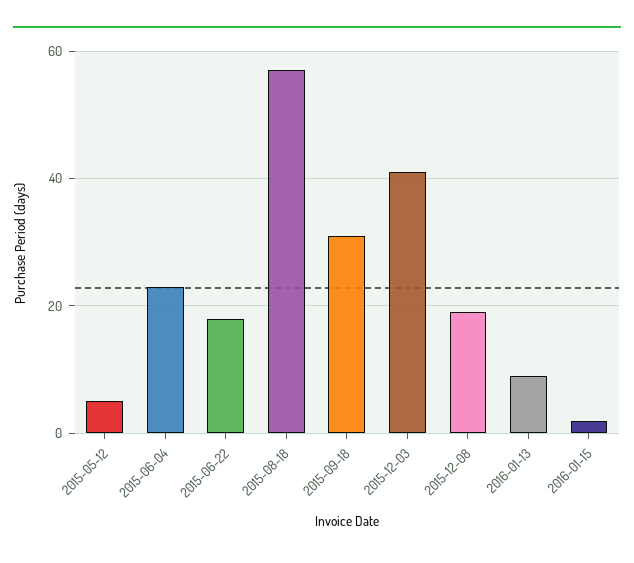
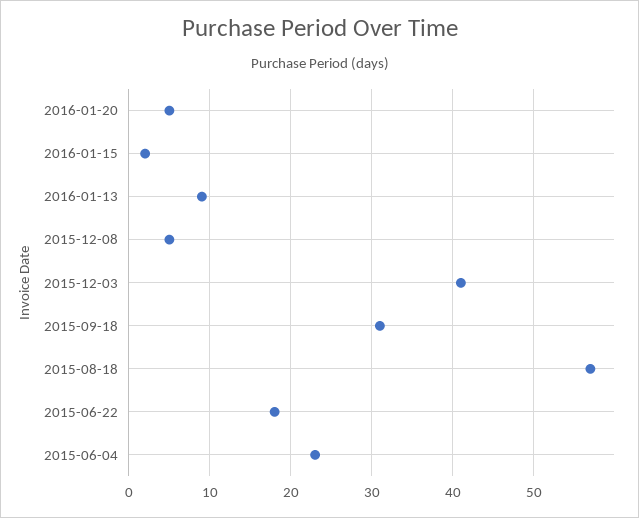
2015-05-12: 5 -> none
2015-12-08: 20 -> 5
2016-01-20: none -> 5

